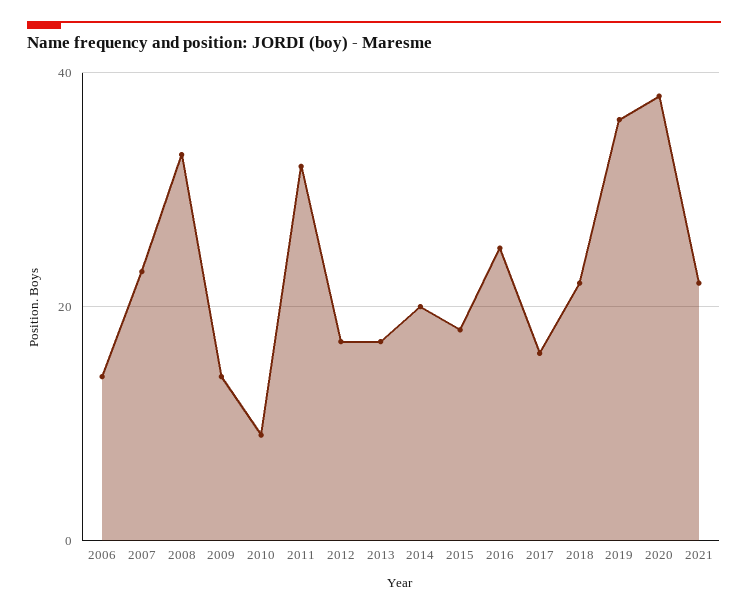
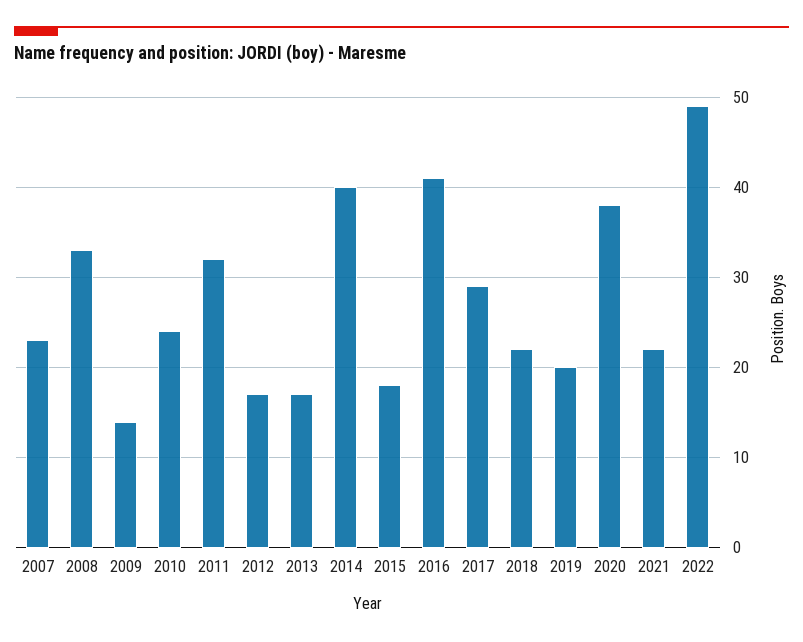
2006: 15 -> none
2010: 10 -> 24
2014: 20 -> 40
2016: 25 -> 41
2017: 15 -> 29
2019: 35 -> 20
2022: none -> 49

